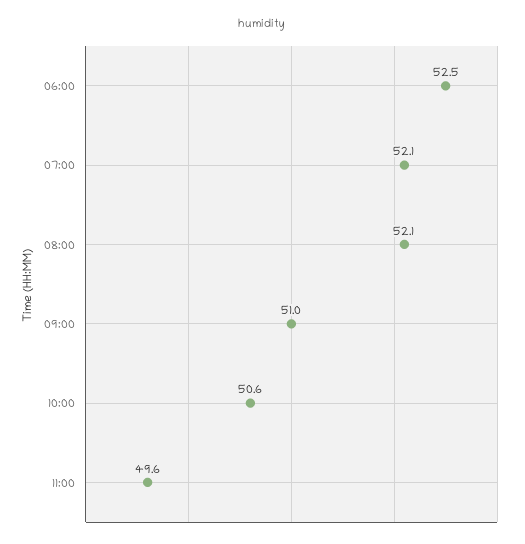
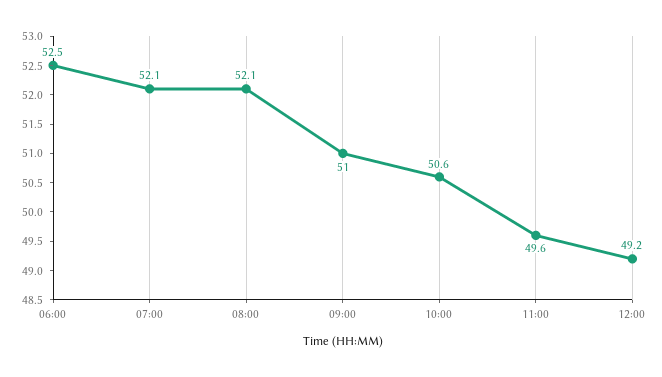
12:00: none -> 49.2

